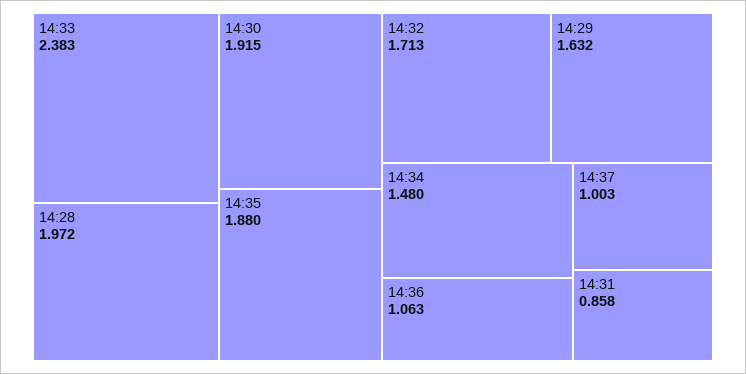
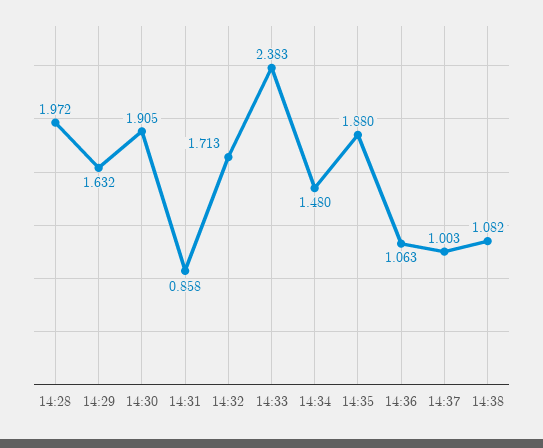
14:30: 1.915 -> 1.905
14:38: none -> 1.082

